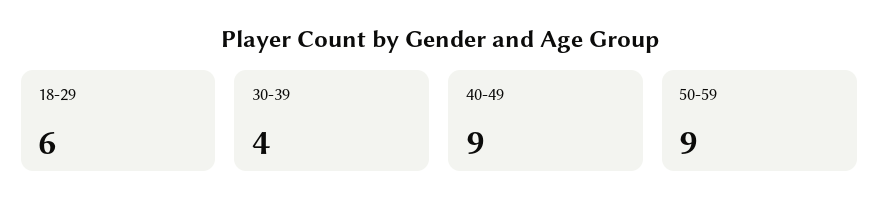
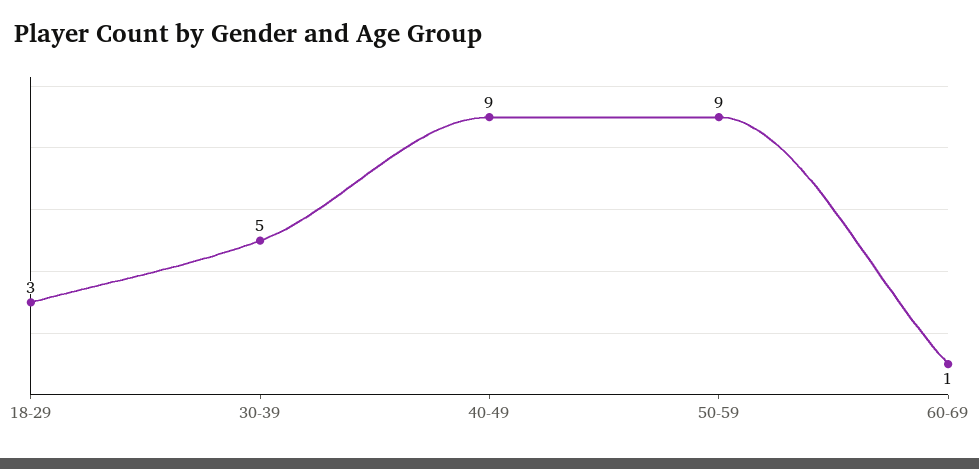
18-29: 6 -> 3
30-39: 4 -> 5
60-69: none -> 1

